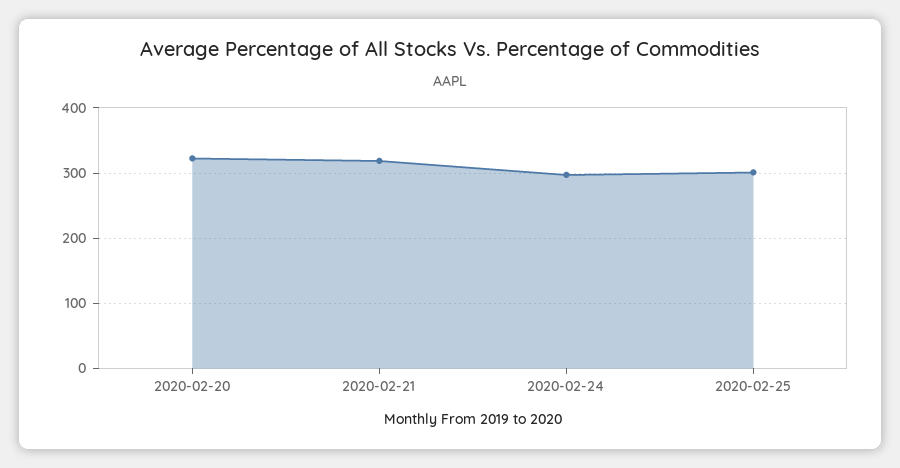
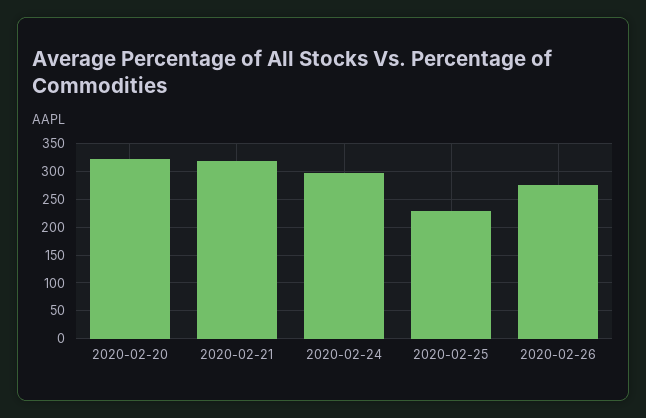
2020-02-25: 300 -> 225
2020-02-26: none -> 275

